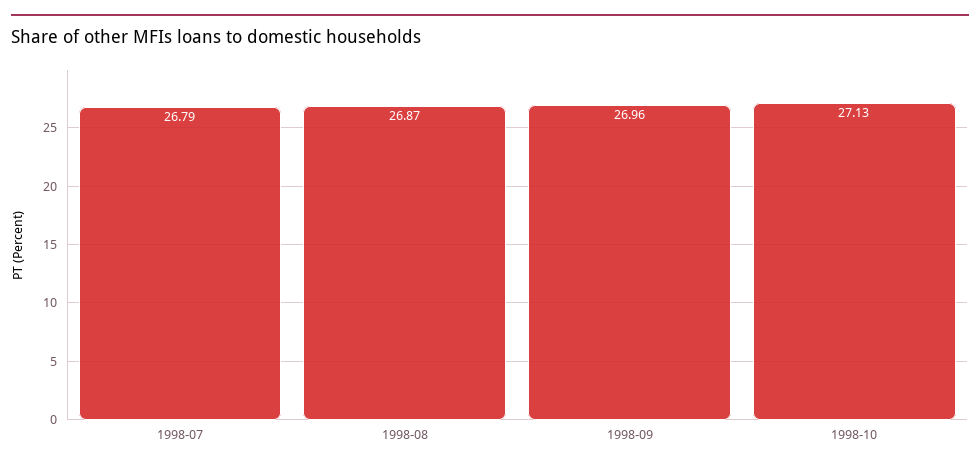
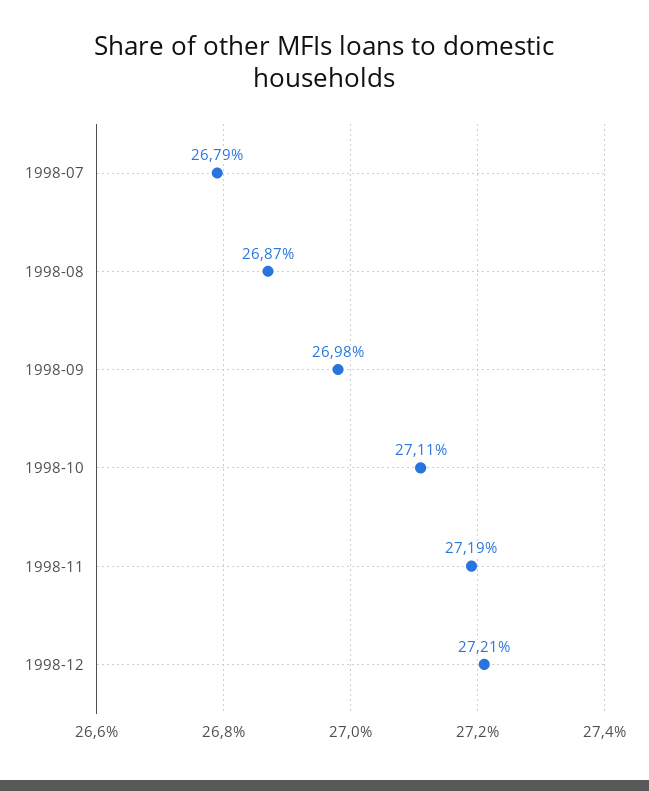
1998-09: 26.96 -> 26.98
1998-10: 27.13 -> 27.11
1998-11: none -> 27.19
1998-12: none -> 27.21

